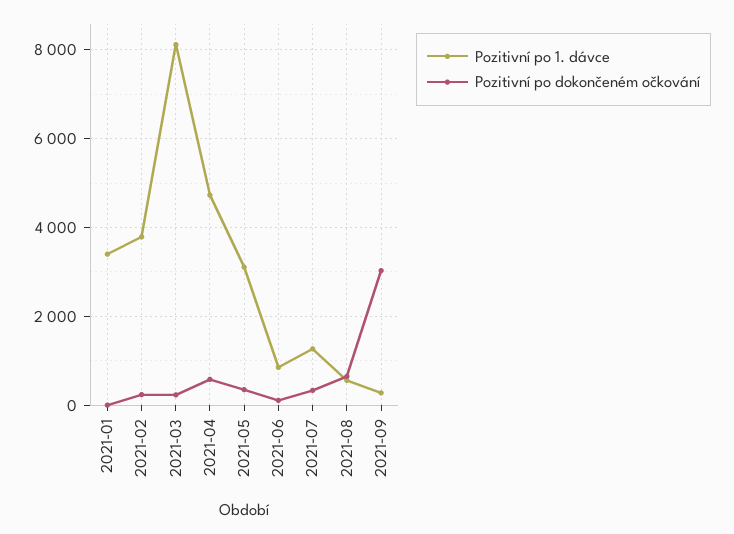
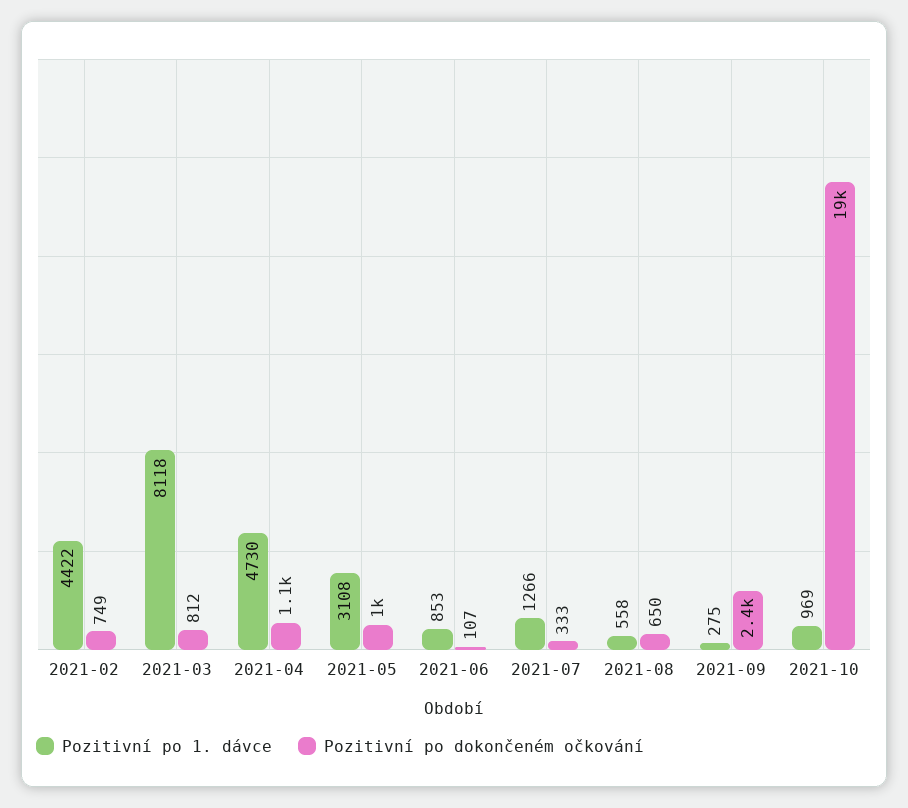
Pozitivní po 1. dávce, 2021-01: 3400 -> none
Pozitivní po dokončeném očkování, 2021-01: 0 -> none
Pozitivní po 1. dávce, 2021-02: 3800 -> 4422
Pozitivní po dokončeném očkování, 2021-02: 200 -> 749
Pozitivní po dokončeném očkování, 2021-03: 200 -> 812
Pozitivní po dokončeném očkování, 2021-04: 600 -> 1100
Pozitivní po dokončeném očkování, 2021-05: 400 -> 1000
Pozitivní po dokončeném očkování, 2021-09: 3000 -> 2400
Pozitivní po 1. dávce, 2021-10: none -> 969
Pozitivní po dokončeném očkování, 2021-10: none -> 19000

